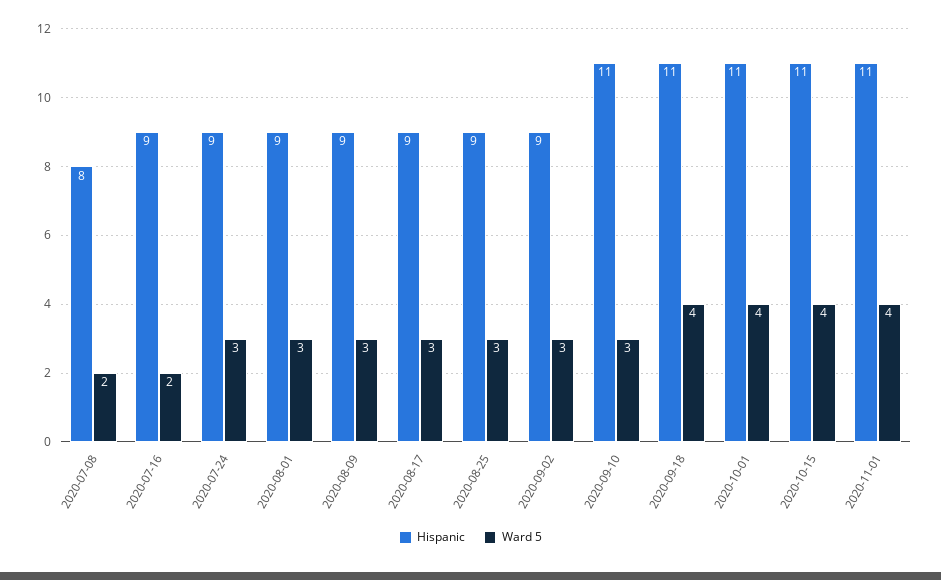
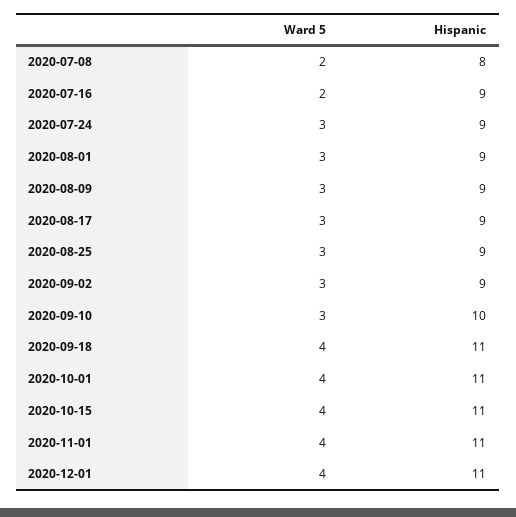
Hispanic, 2020-09-10: 11 -> 10
Ward 5, 2020-12-01: none -> 4
Hispanic, 2020-12-01: none -> 11

